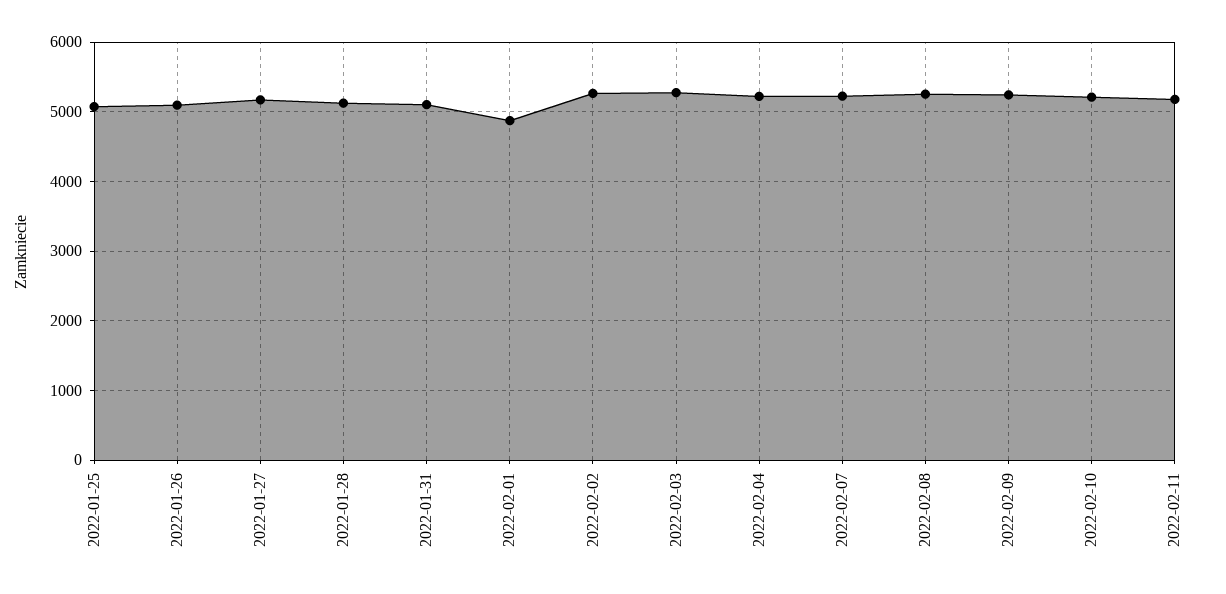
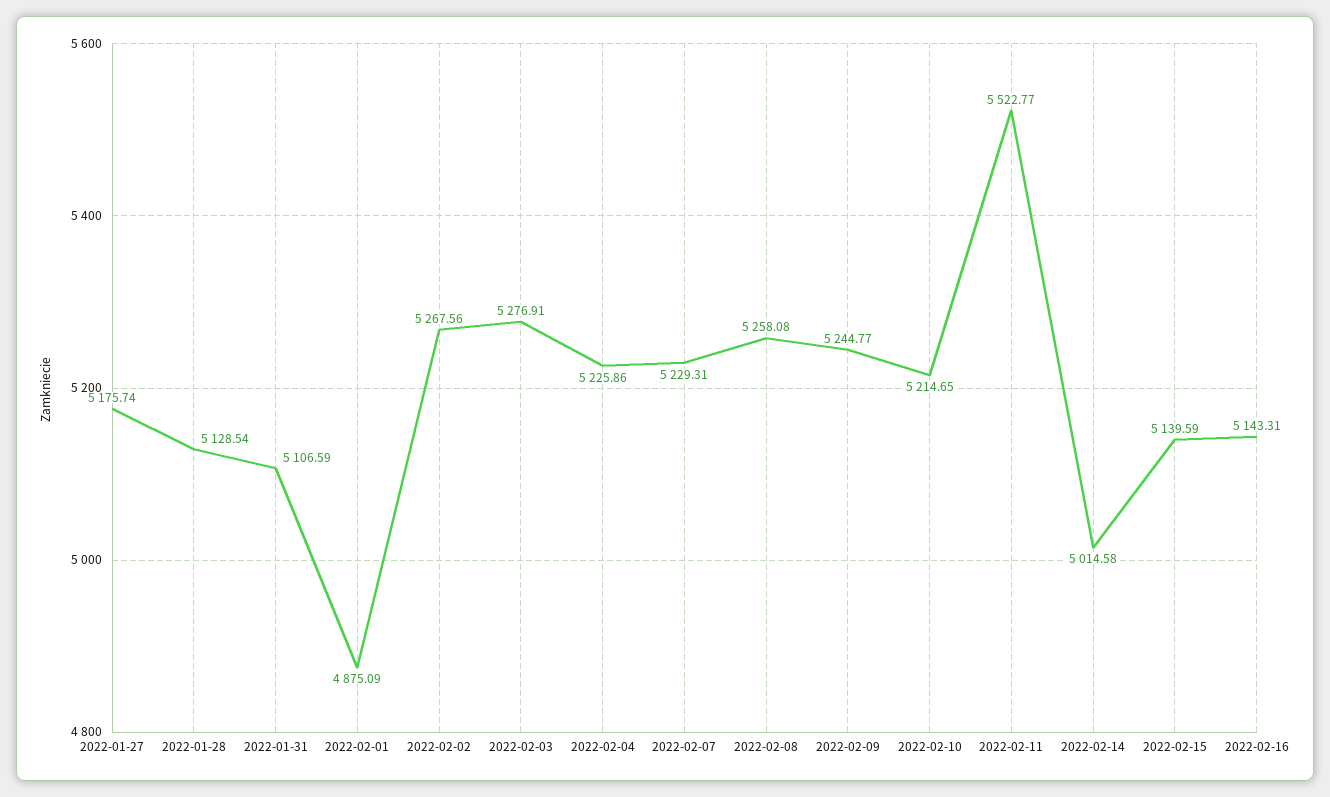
2022-01-25: 5100 -> none
2022-01-26: 5100 -> none
2022-02-11: 5200 -> 5522.77
2022-02-14: none -> 5014.58
2022-02-15: none -> 5139.59
2022-02-16: none -> 5143.31

